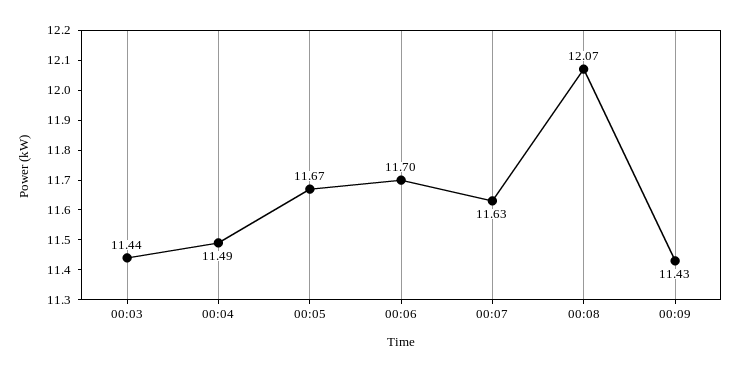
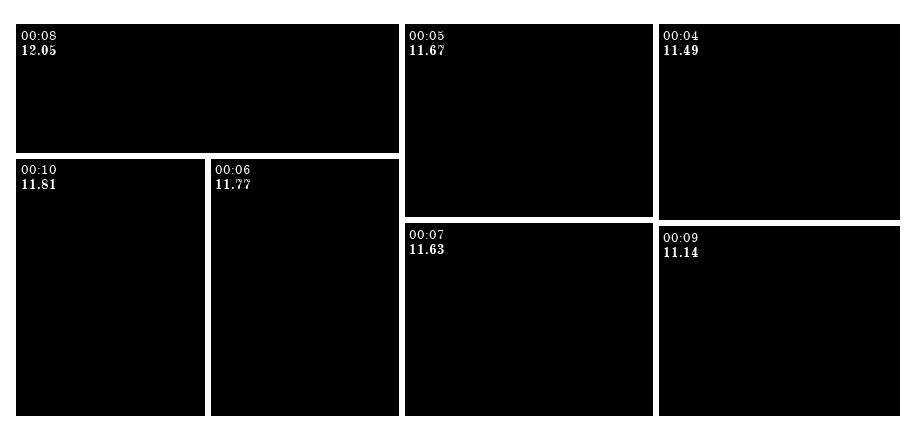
00:03: 11.44 -> none
00:06: 11.7 -> 11.77
00:08: 12.07 -> 12.05
00:09: 11.43 -> 11.14
00:10: none -> 11.81

